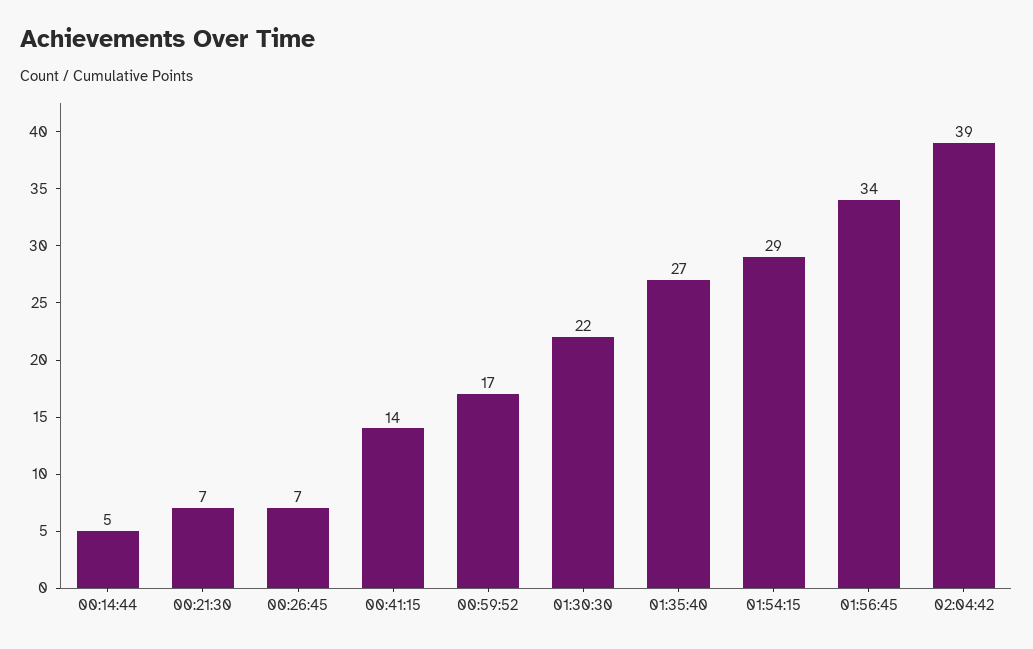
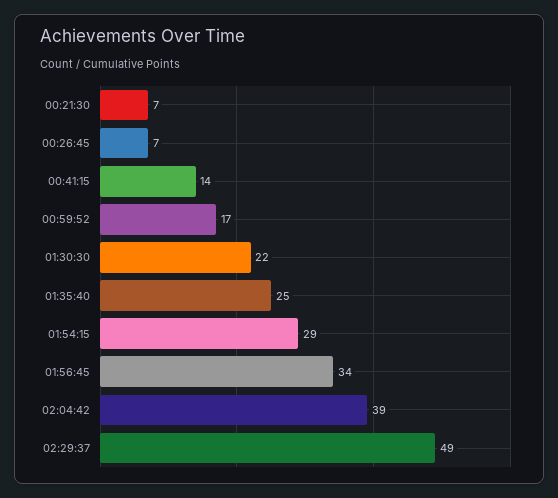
00:14:44: 5 -> none
01:35:40: 27 -> 25
02:29:37: none -> 49

